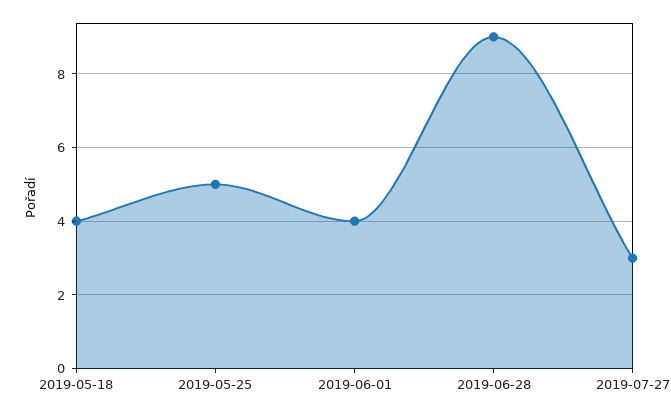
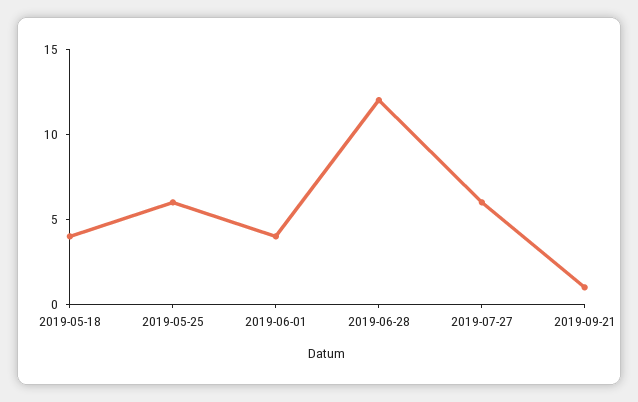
2019-05-25: 5 -> 6
2019-06-28: 9 -> 12
2019-07-27: 3 -> 6
2019-09-21: none -> 1

